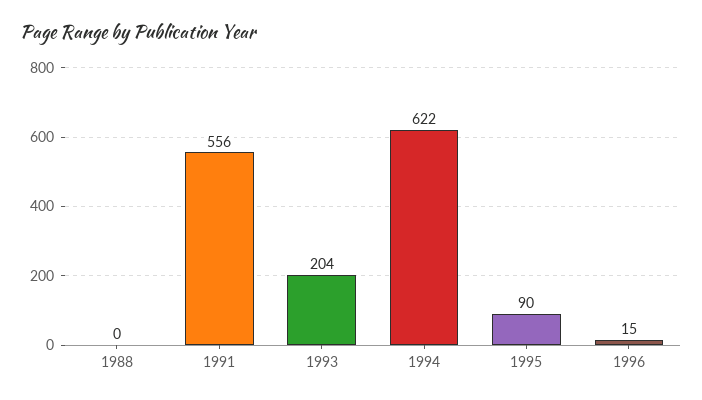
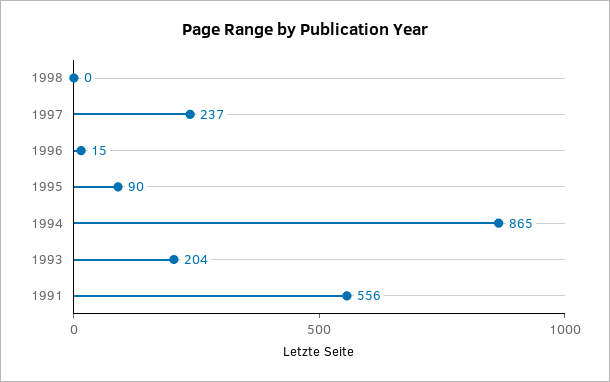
1988: 0 -> none
1994: 622 -> 865
1998: none -> 0
1997: none -> 237

